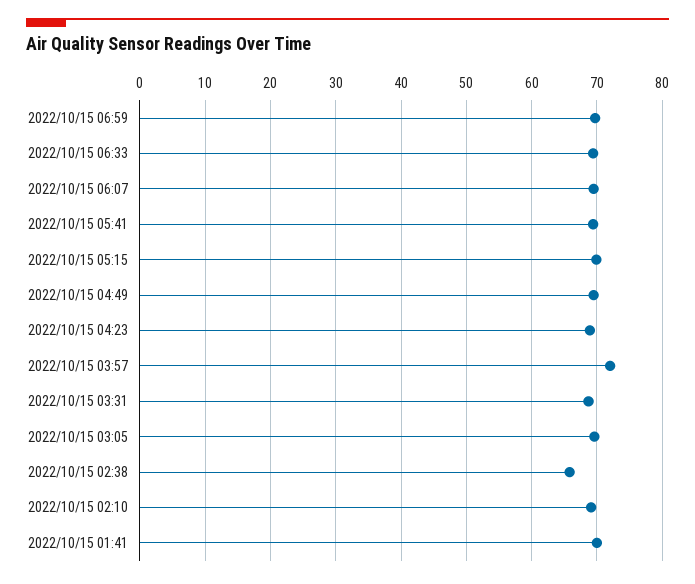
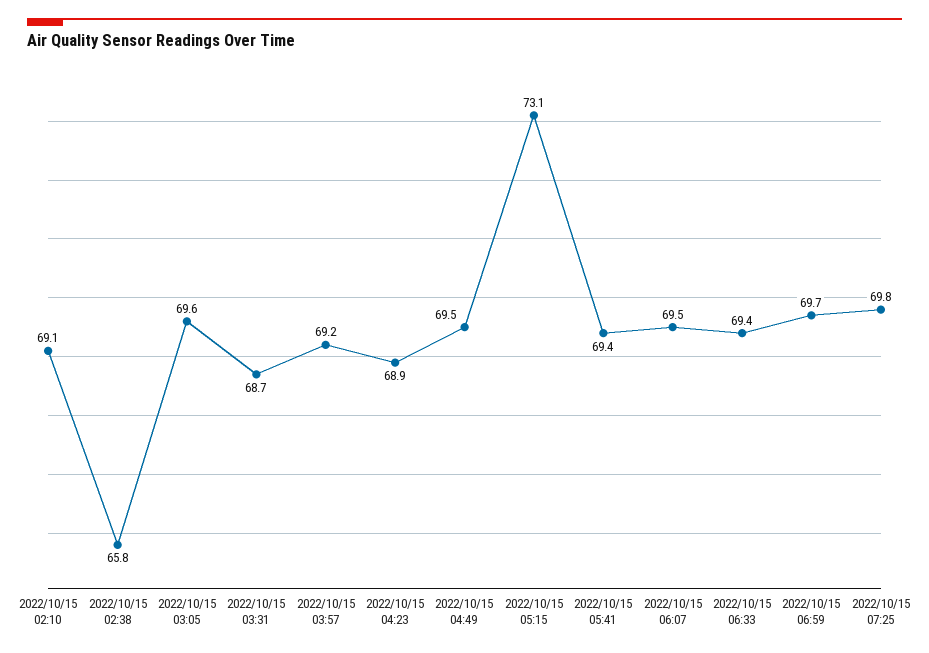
2022/10/15 05:15: 70 -> 73.1
2022/10/15 03:57: 72 -> 69.2
2022/10/15 01:41: 70 -> none
2022/10/15 07:25: none -> 69.8

